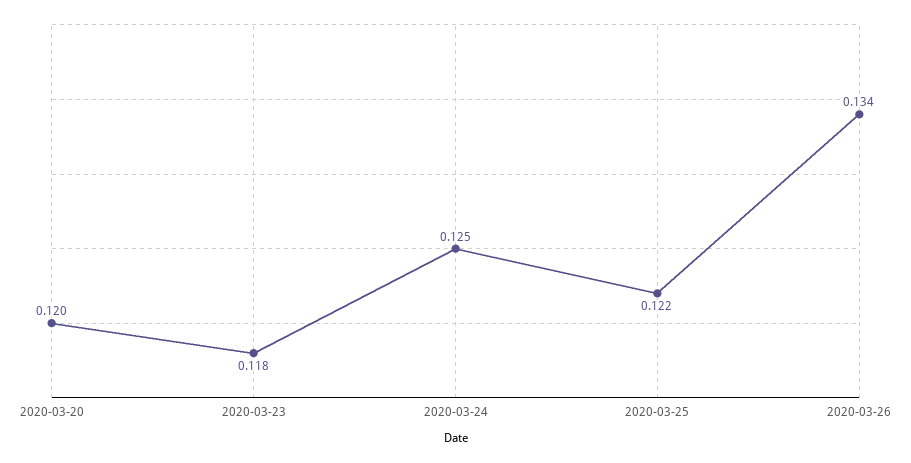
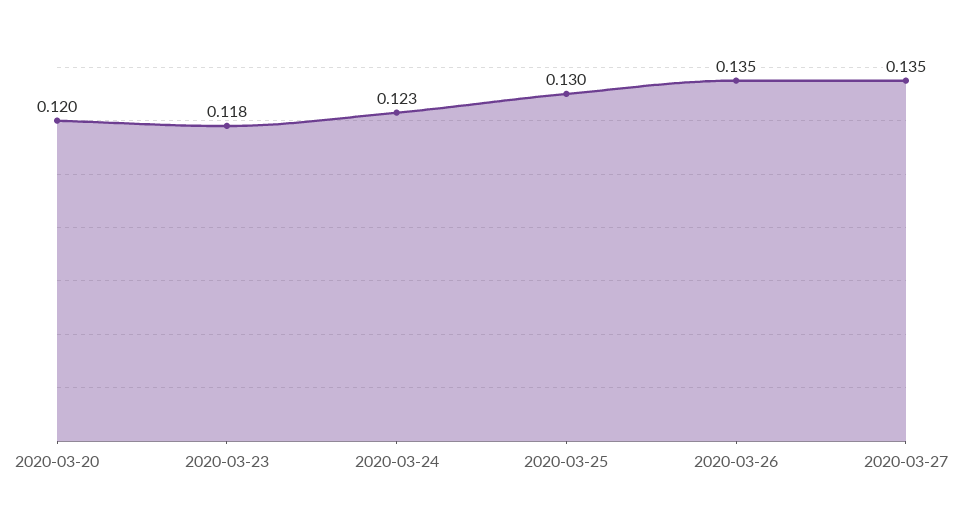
2020-03-24: 0.125 -> 0.123
2020-03-25: 0.122 -> 0.13
2020-03-26: 0.134 -> 0.135
2020-03-27: none -> 0.135

